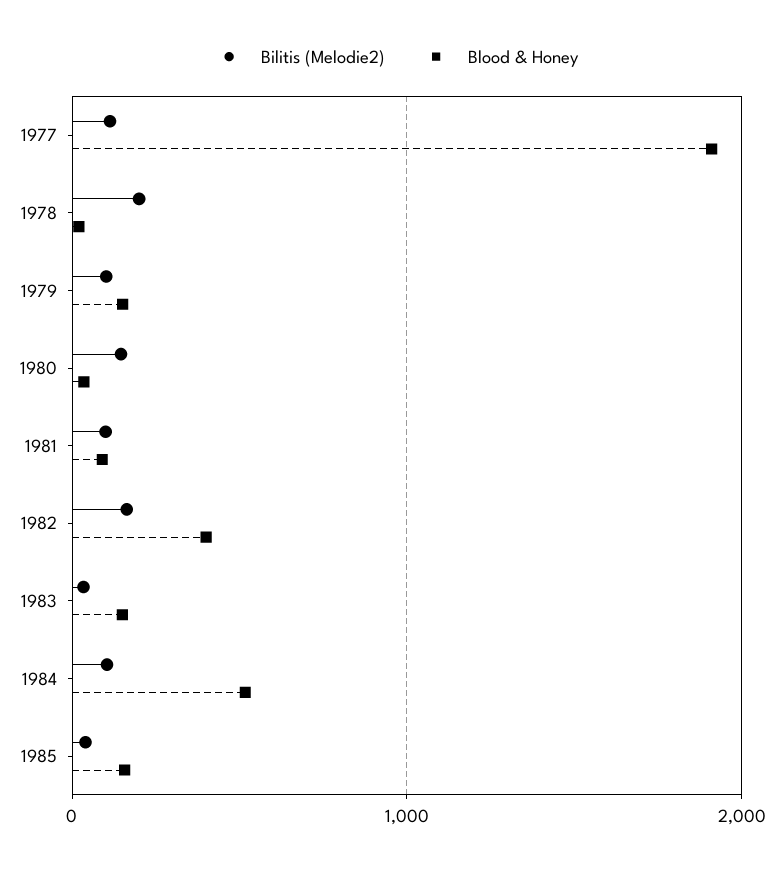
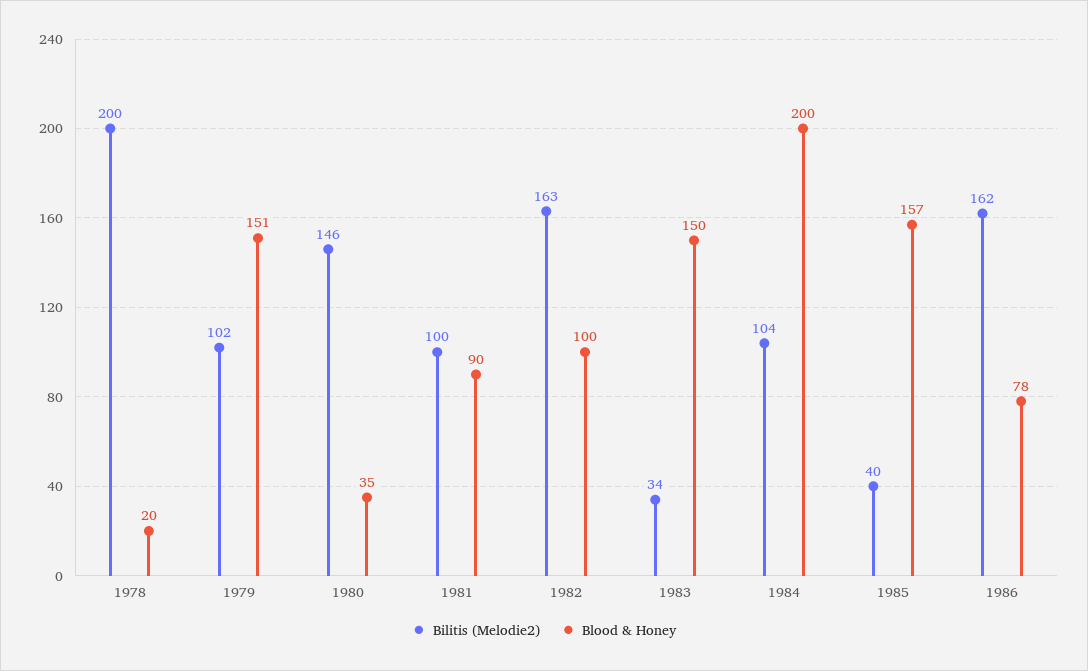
Bilitis (Melodie2), 1977: 100 -> none
Blood & Honey, 1977: 1900 -> none
Blood & Honey, 1982: 400 -> 100
Blood & Honey, 1984: 500 -> 200
Bilitis (Melodie2), 1986: none -> 162
Blood & Honey, 1986: none -> 78

